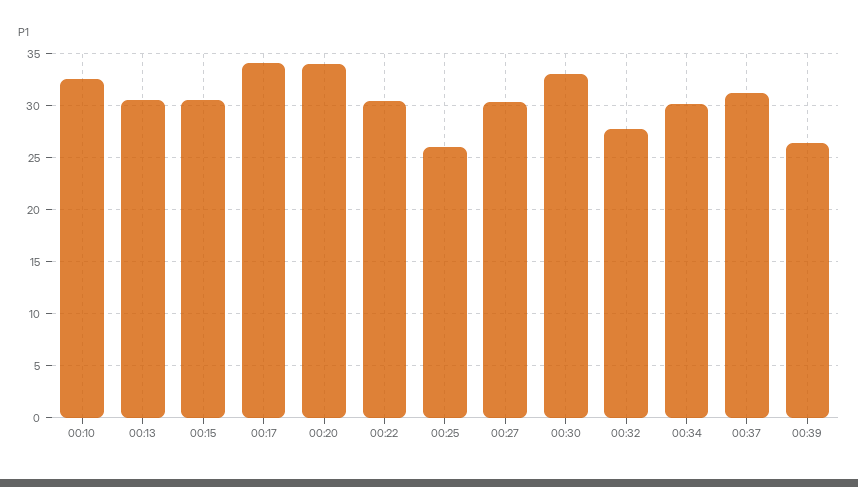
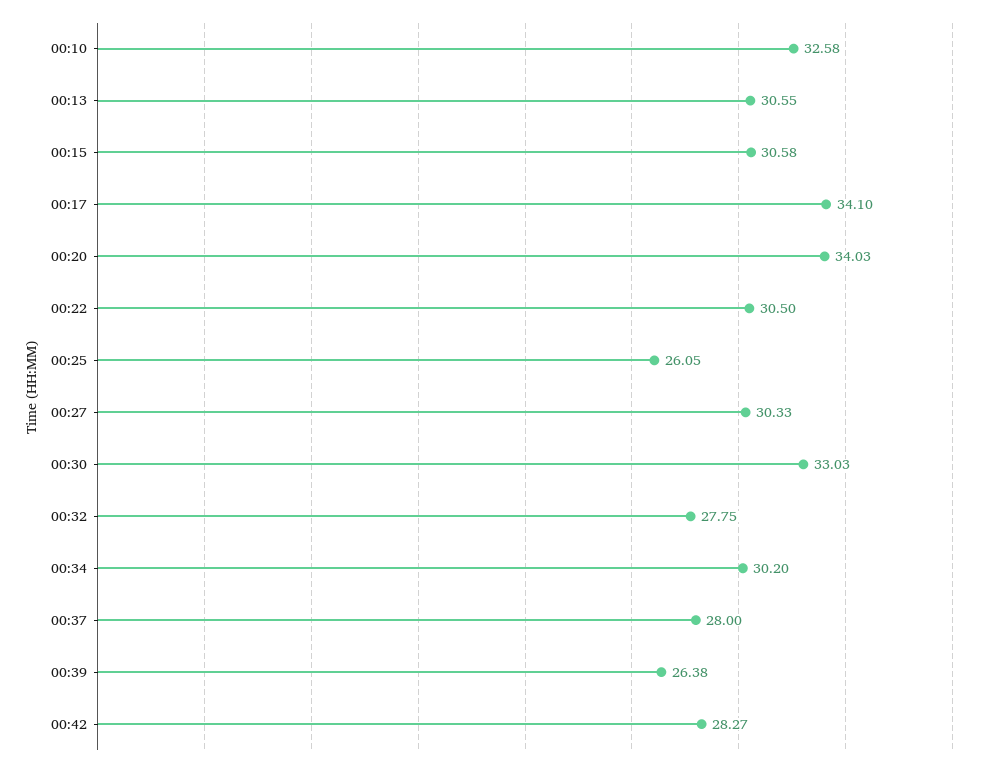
00:37: 31 -> 28
00:42: none -> 28.27

